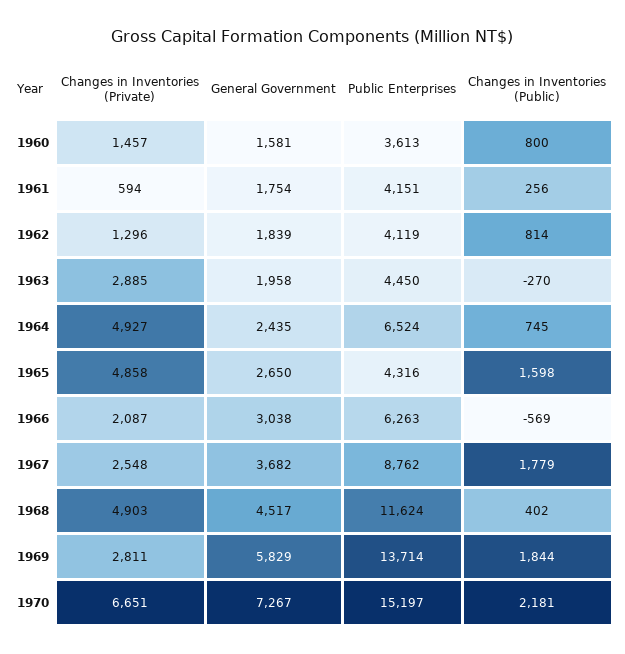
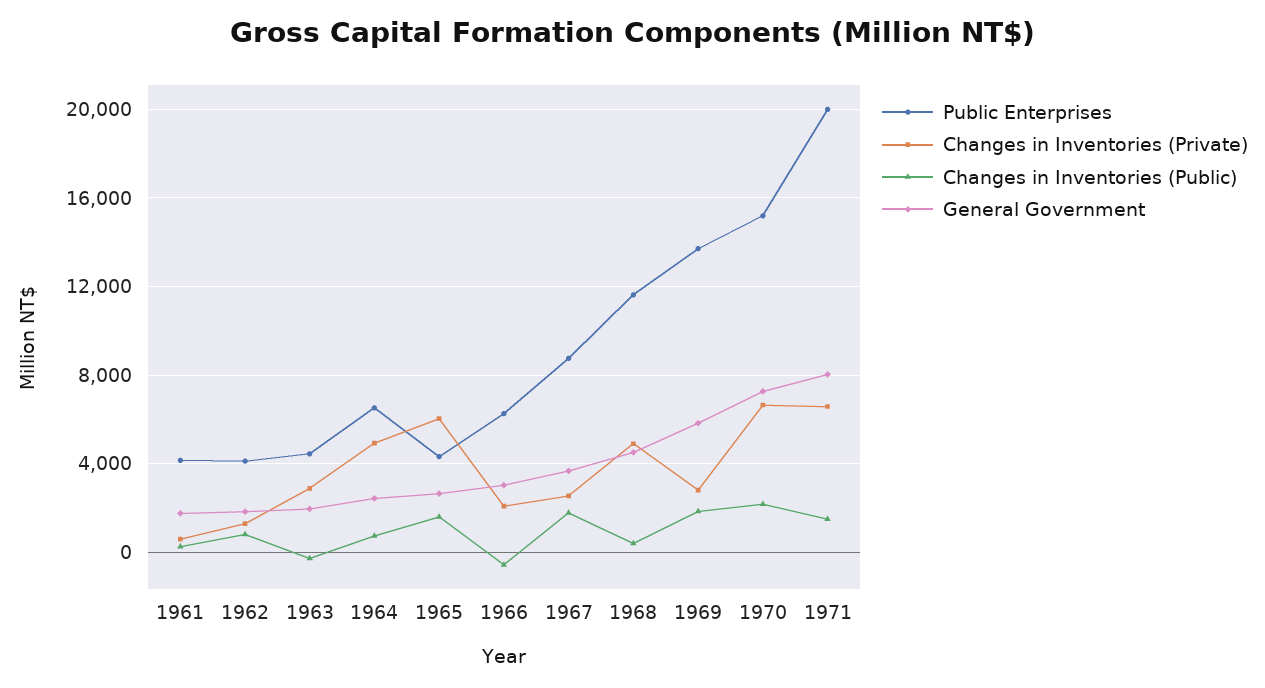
Changes in Inventories (Private), 1960: 1457 -> none
General Government, 1960: 1581 -> none
Public Enterprises, 1960: 3613 -> none
Changes in Inventories (Public), 1960: 800 -> none
Changes in Inventories (Private), 1965: 4858 -> 6000
Public Enterprises, 1971: none -> 20000
Changes in Inventories (Private), 1971: none -> 6500
Changes in Inventories (Public), 1971: none -> 1500
General Government, 1971: none -> 8000

